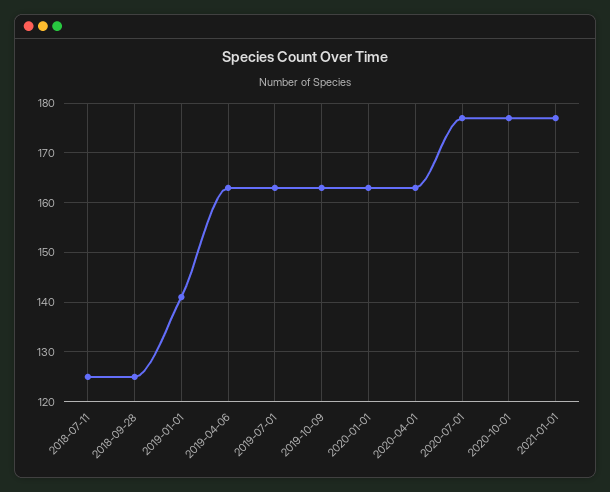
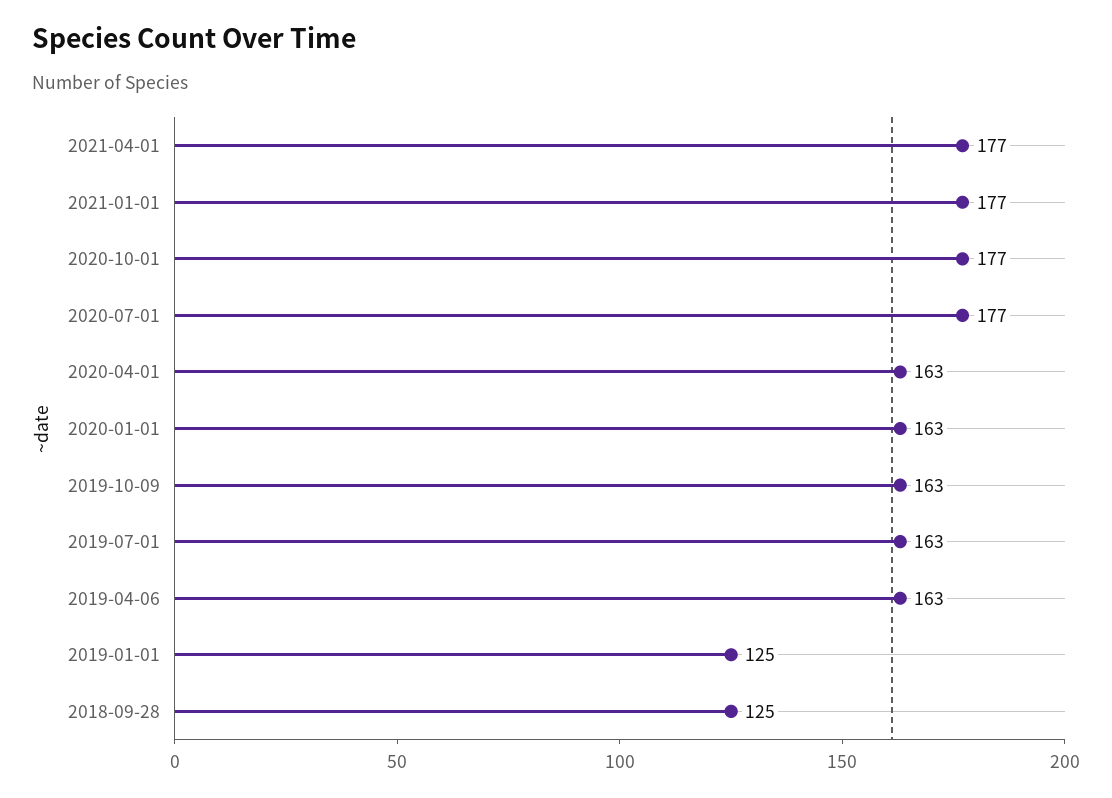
2018-07-11: 125 -> none
2019-01-01: 140 -> 125
2021-04-01: none -> 177

